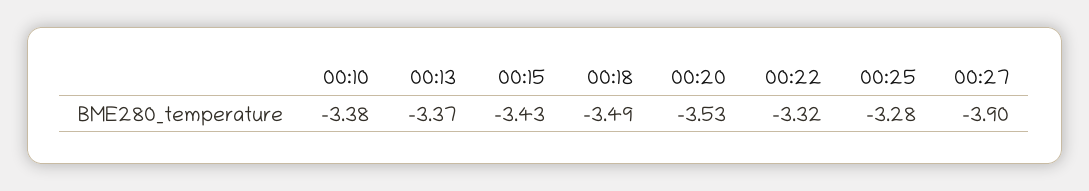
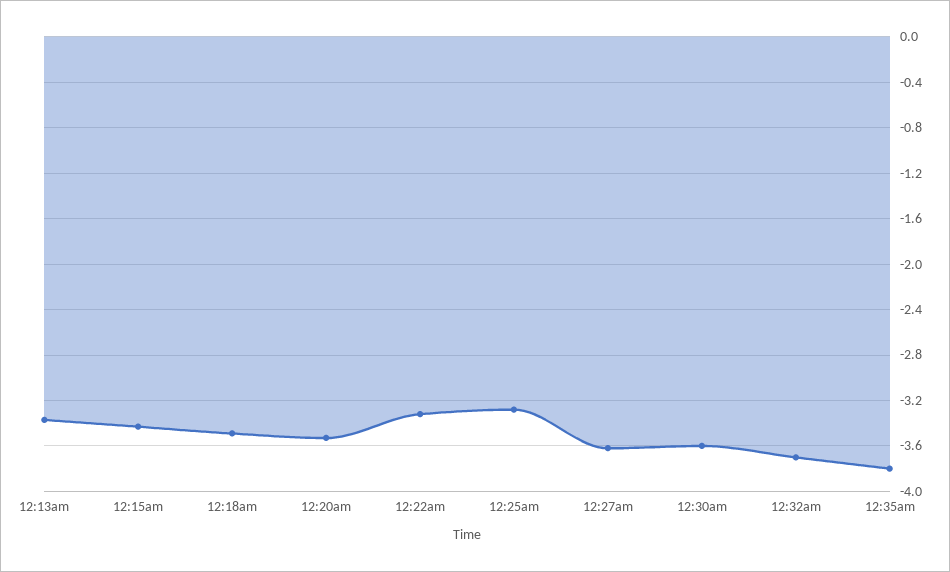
00:10: -3.38 -> none
00:27: -3.9 -> -3.6
12:30am: none -> -3.6
12:32am: none -> -3.7
12:35am: none -> -3.8

